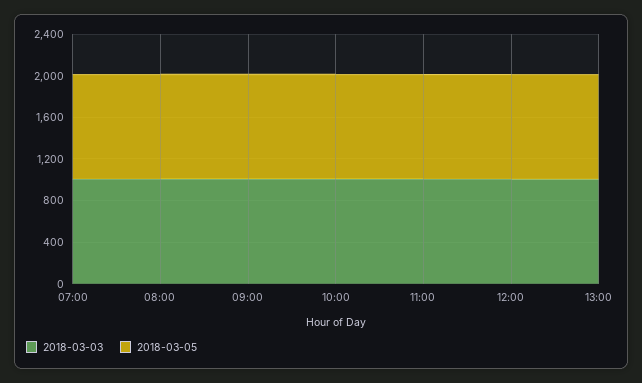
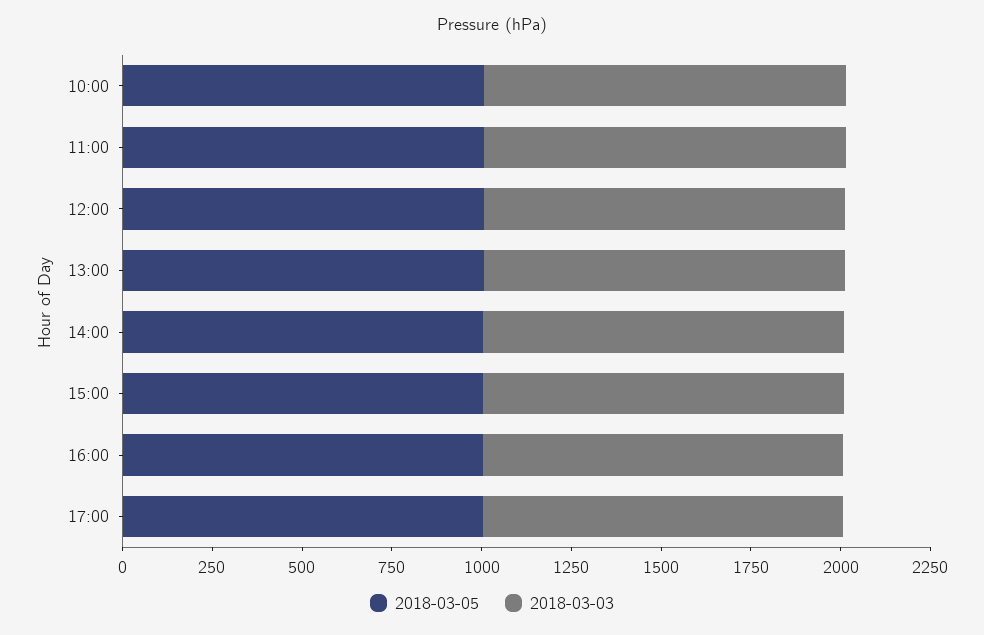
2018-03-03, 07:00: 1000 -> none
2018-03-05, 07:00: 1000 -> none
2018-03-03, 08:00: 1000 -> none
2018-03-05, 08:00: 1000 -> none
2018-03-03, 09:00: 1000 -> none
2018-03-05, 09:00: 1000 -> none
2018-03-05, 14:00: none -> 1000
2018-03-03, 14:00: none -> 1000
2018-03-05, 15:00: none -> 1000
2018-03-03, 15:00: none -> 1000
2018-03-05, 16:00: none -> 1000
2018-03-03, 16:00: none -> 1000
2018-03-05, 17:00: none -> 1000
2018-03-03, 17:00: none -> 1000

